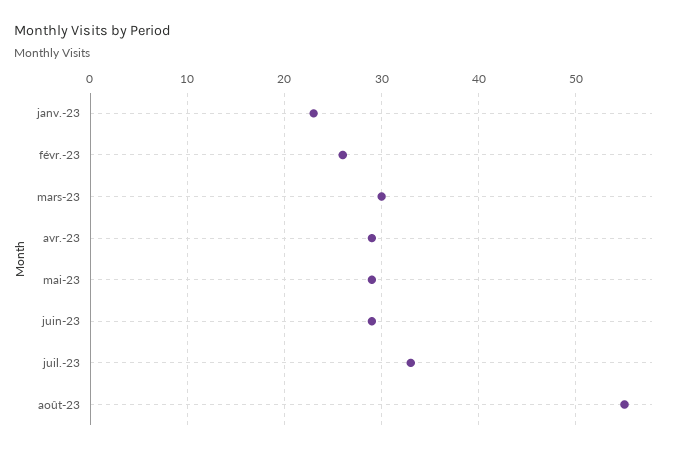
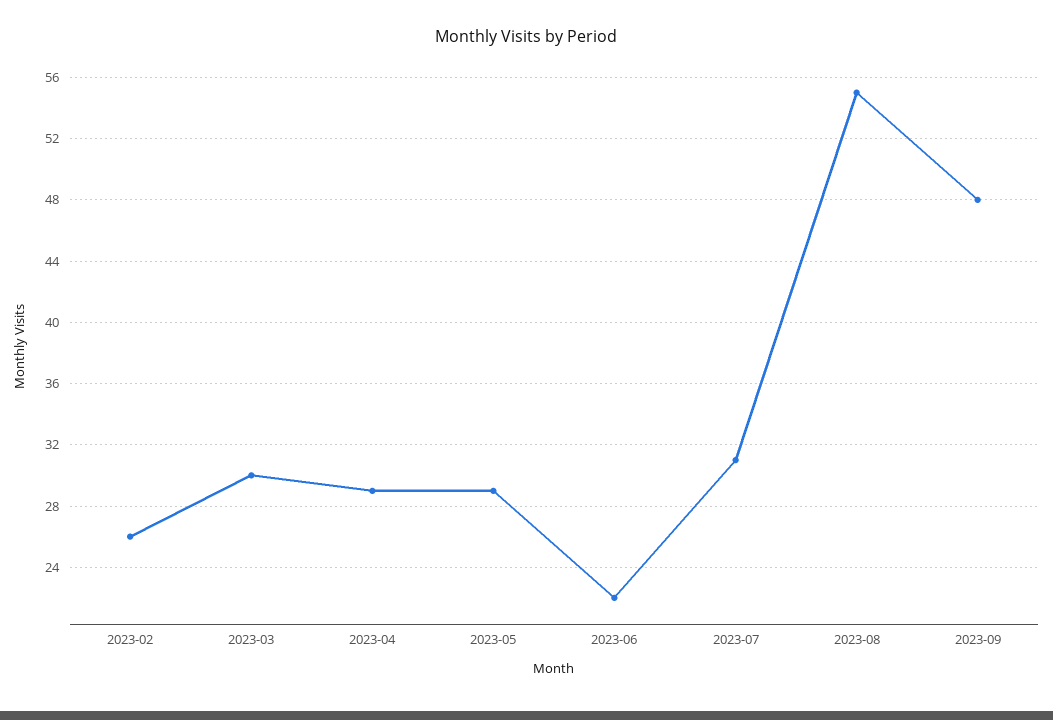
janv.-23: 23 -> none
juin-23: 29 -> 22
juil.-23: 33 -> 31
2023-09: none -> 48

